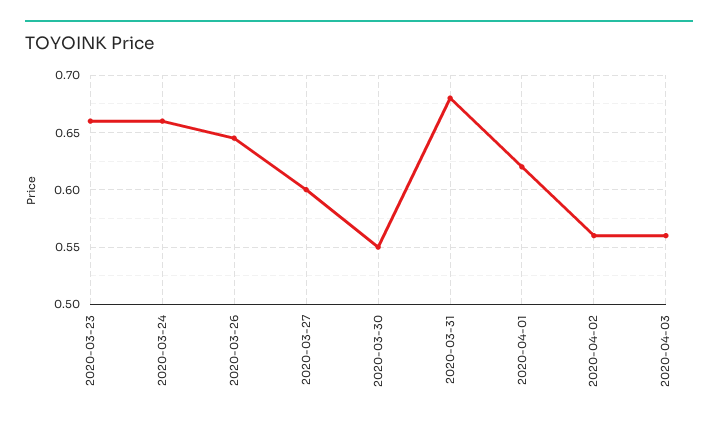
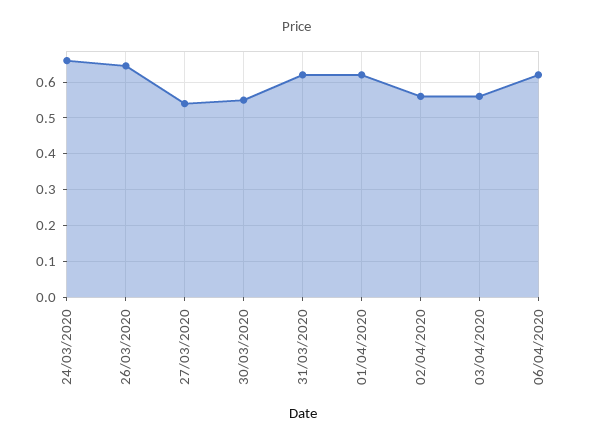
2020-03-23: 0.66 -> none
2020-03-27: 0.6 -> 0.54
2020-03-31: 0.68 -> 0.62
06/04/2020: none -> 0.62

